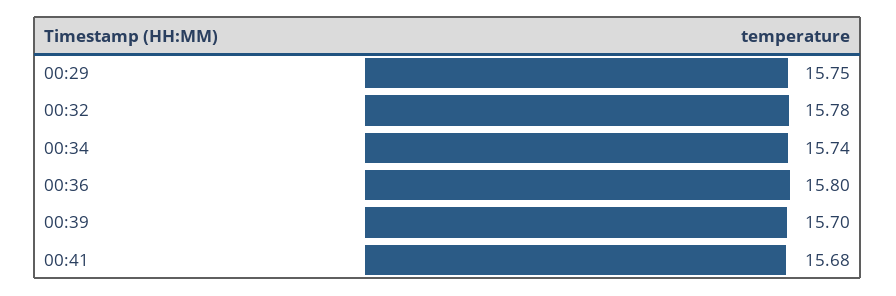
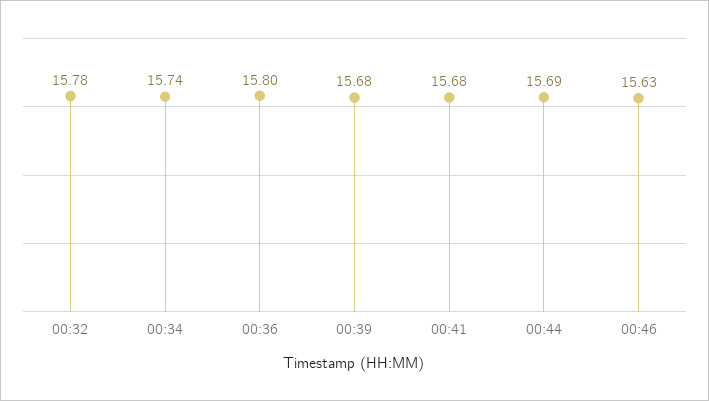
00:29: 15.75 -> none
00:39: 15.7 -> 15.68
00:44: none -> 15.69
00:46: none -> 15.63

